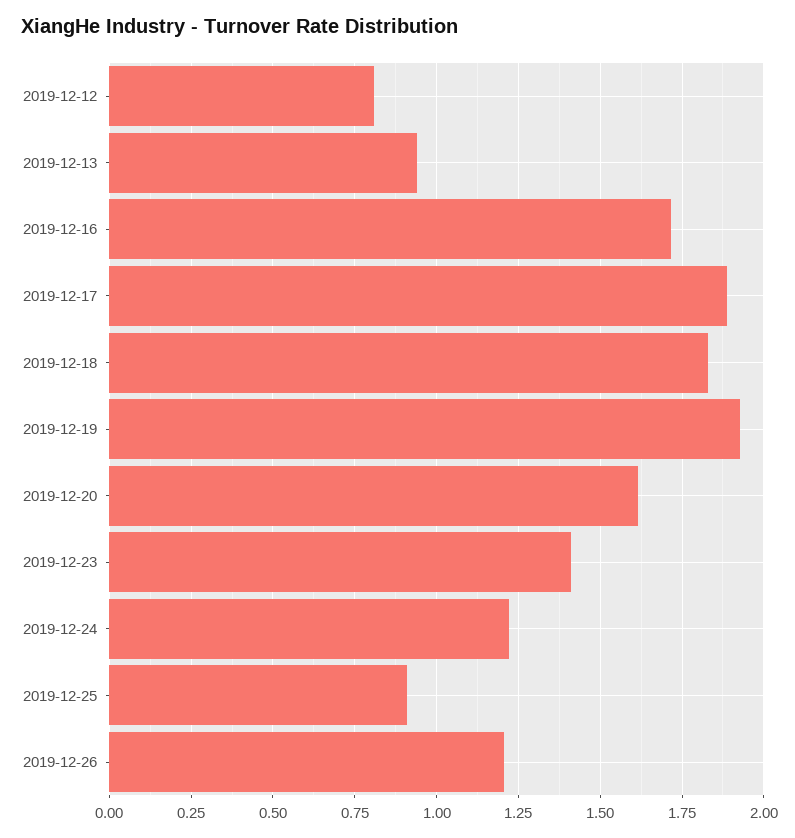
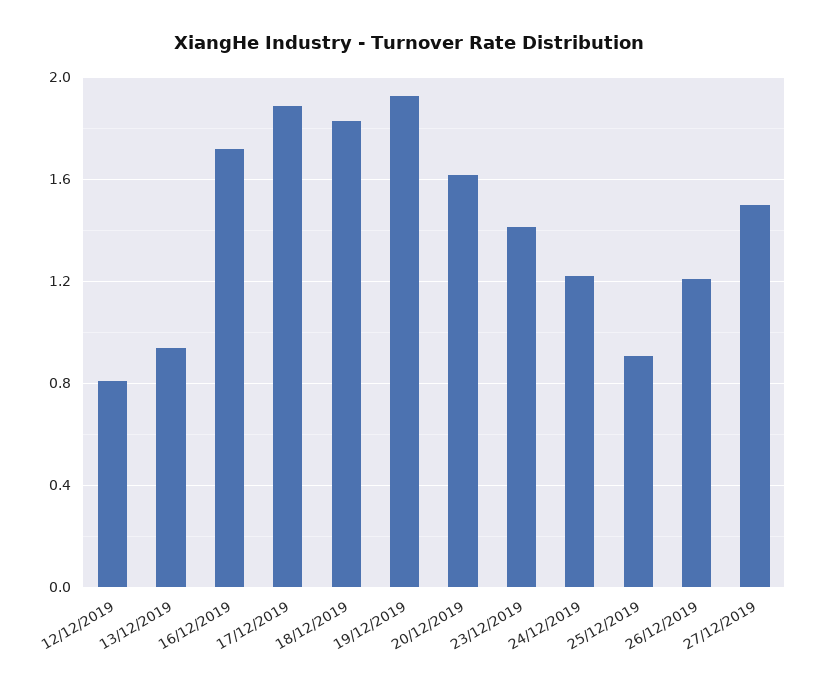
27/12/2019: none -> 1.5

